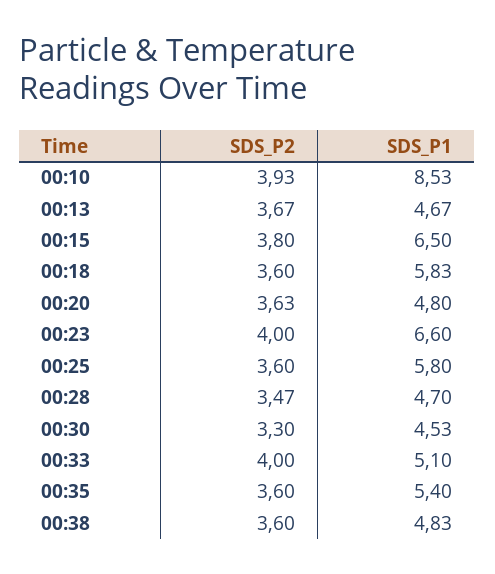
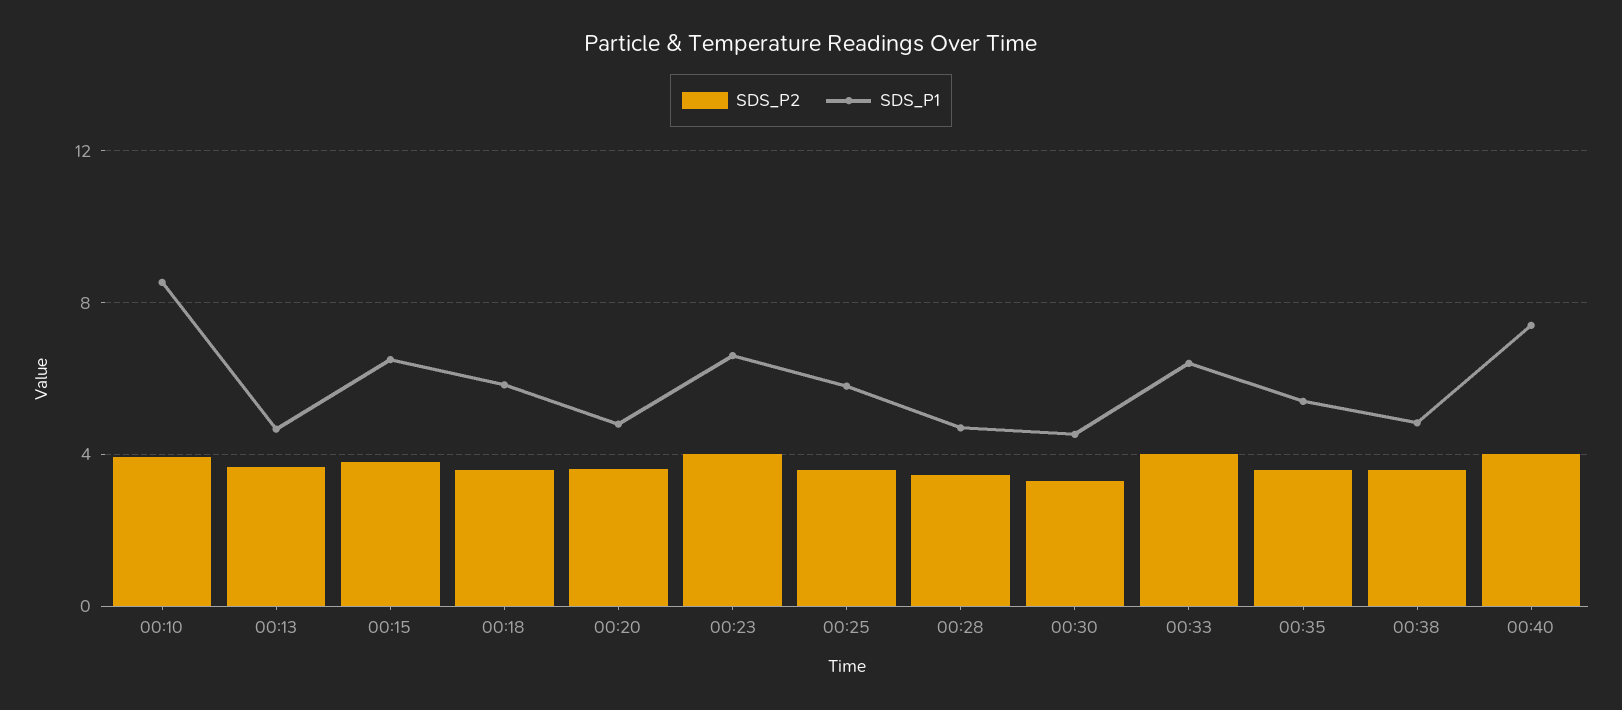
SDS_P1, 00:33: 5.1 -> 6.5
SDS_P2, 00:40: none -> 4
SDS_P1, 00:40: none -> 7.5

